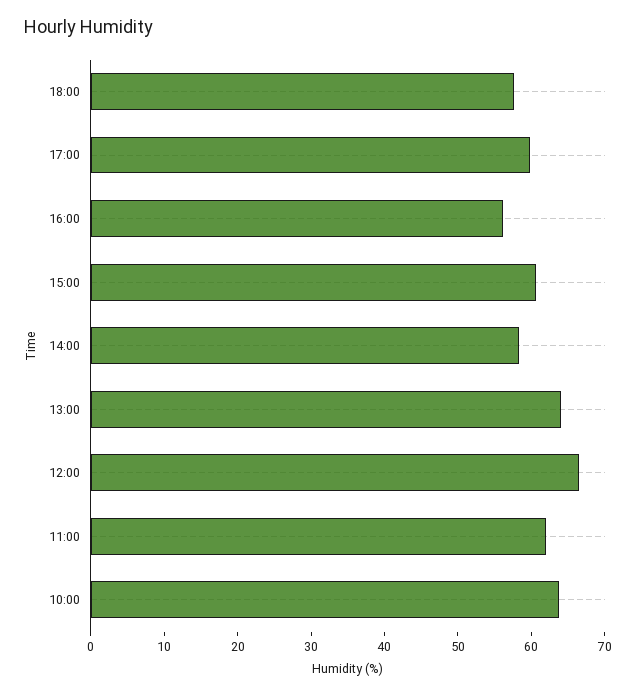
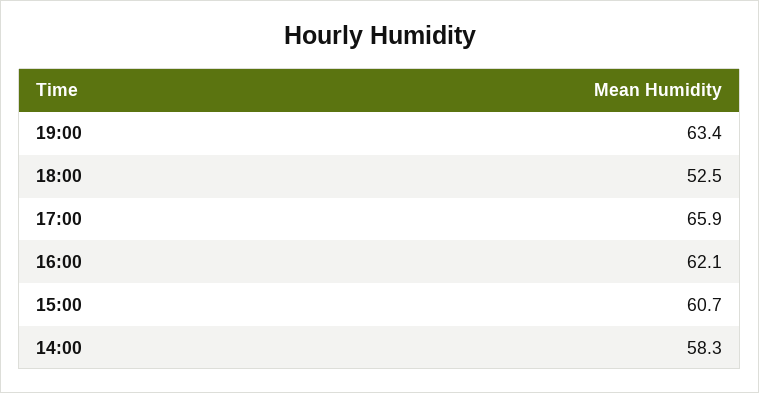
18:00: 58 -> 52.5
17:00: 60 -> 65.9
16:00: 56 -> 62.1
13:00: 64 -> none
12:00: 66 -> none
11:00: 62 -> none
10:00: 64 -> none
19:00: none -> 63.4

